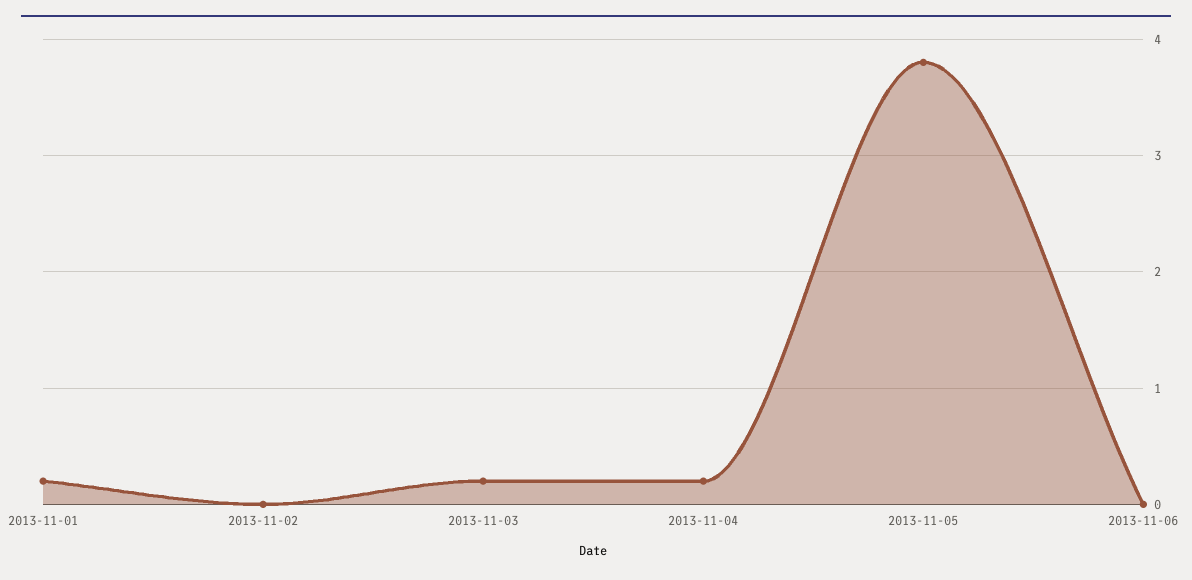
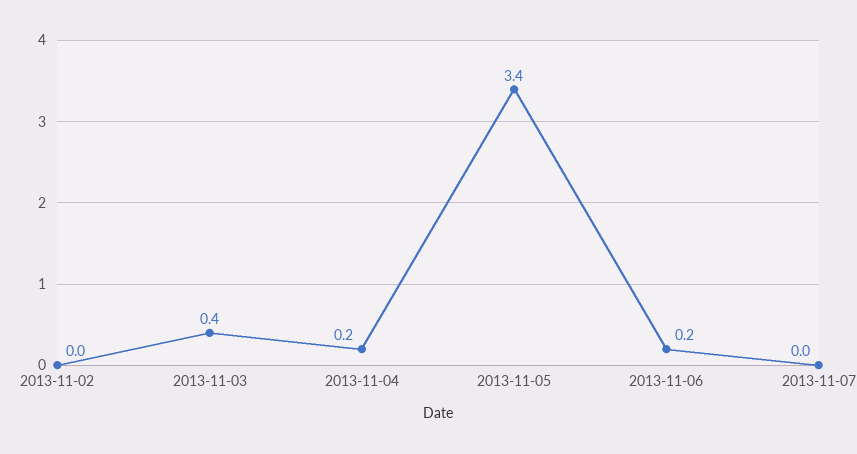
2013-11-01: 0.2 -> none
2013-11-03: 0.2 -> 0.4
2013-11-05: 3.8 -> 3.4
2013-11-06: 0 -> 0.2
2013-11-07: none -> 0

